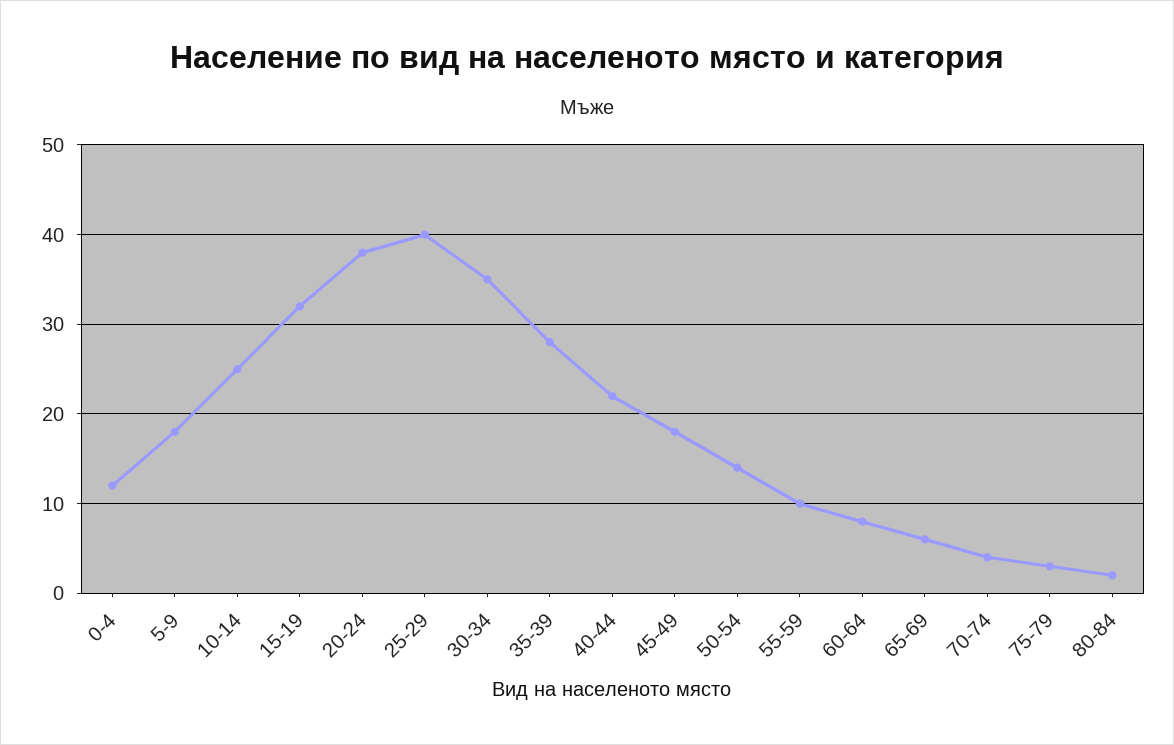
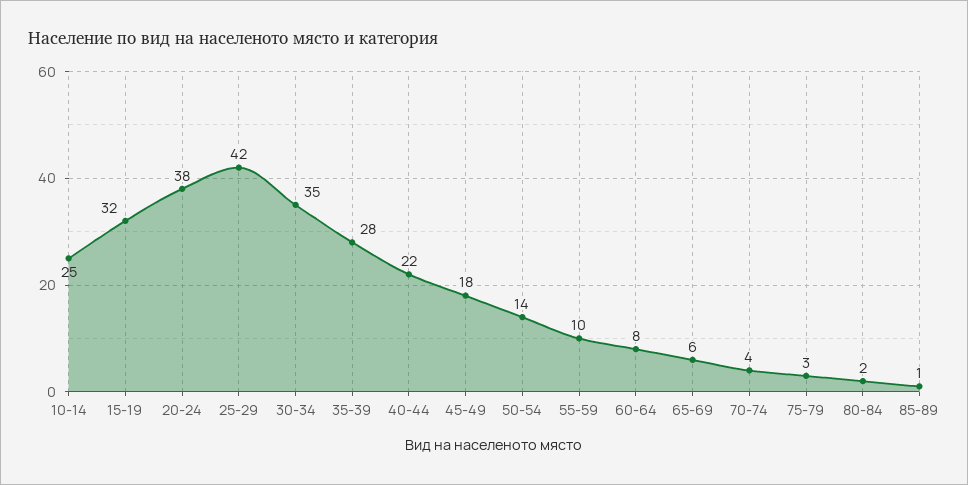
0-4: 12 -> none
5-9: 18 -> none
25-29: 40 -> 42
85-89: none -> 1

